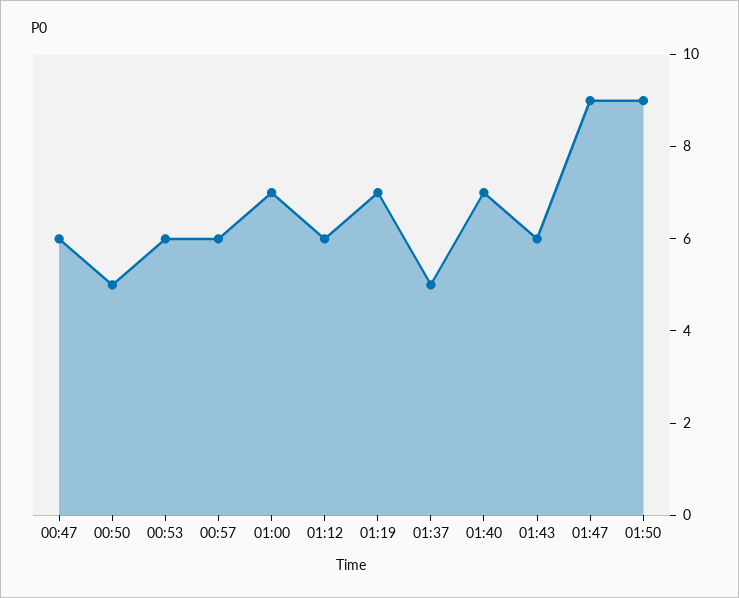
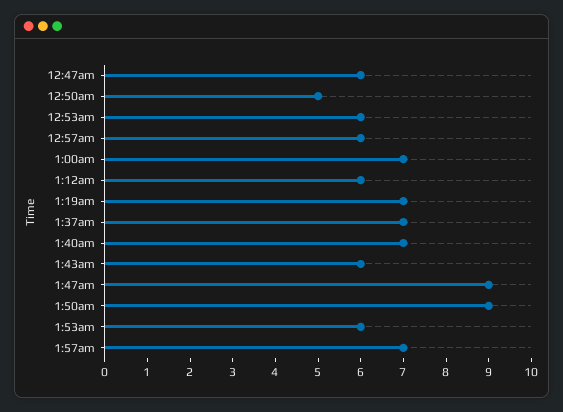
01:37: 5 -> 7
1:53am: none -> 6
1:57am: none -> 7

